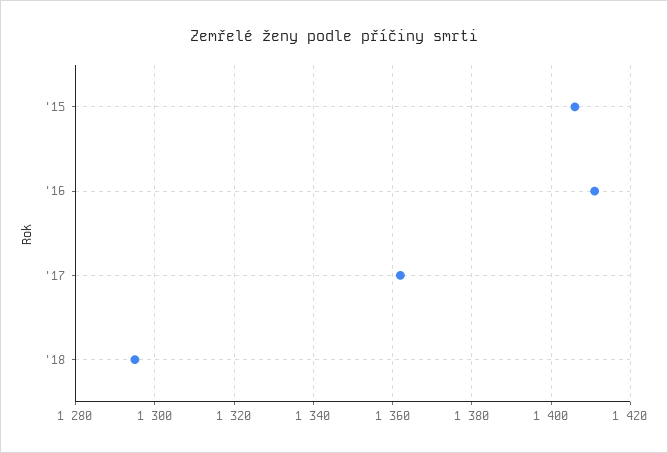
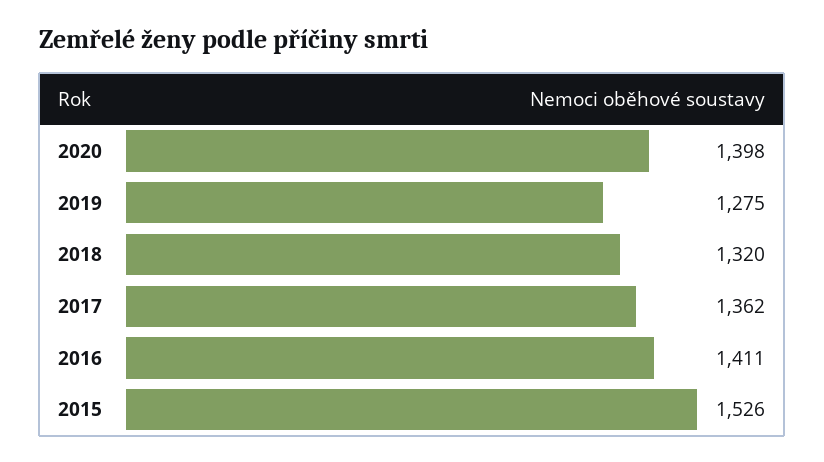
'15: 1405 -> 1526
'18: 1295 -> 1320
2020: none -> 1398
2019: none -> 1275

